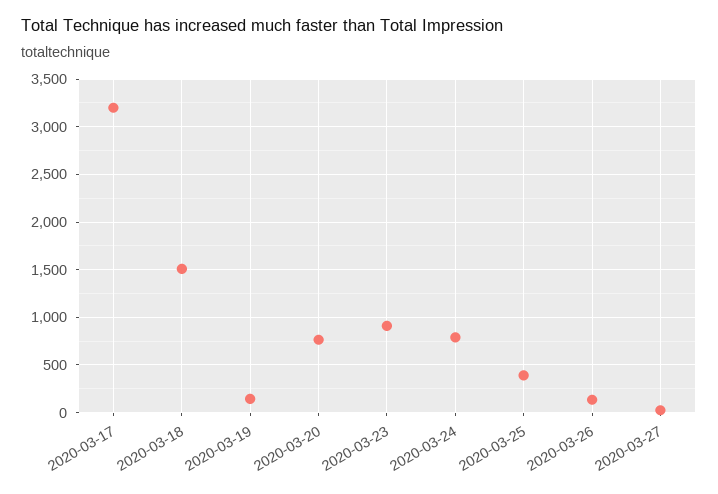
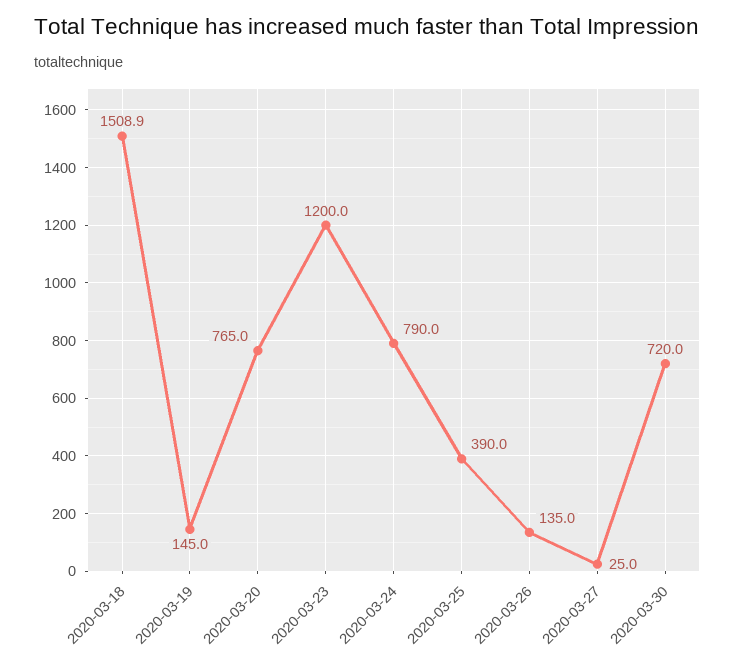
2020-03-17: 3200 -> none
2020-03-23: 900 -> 1200
2020-03-30: none -> 720

